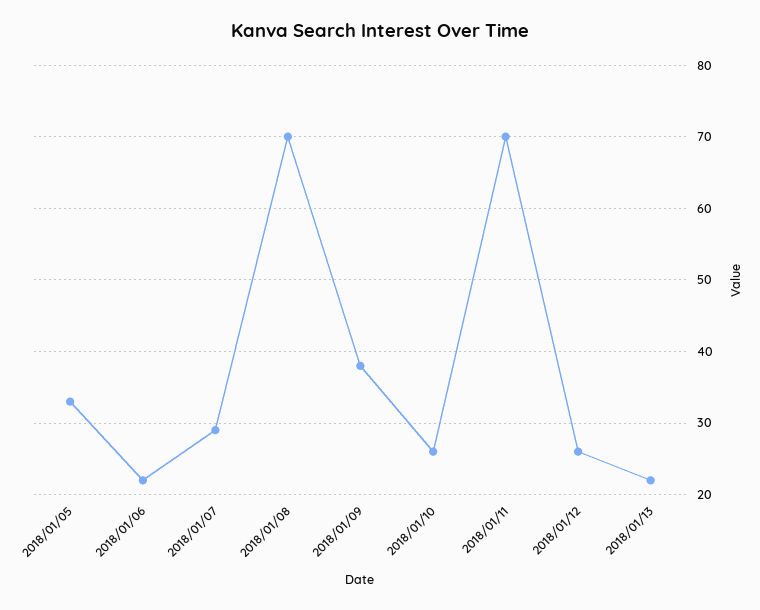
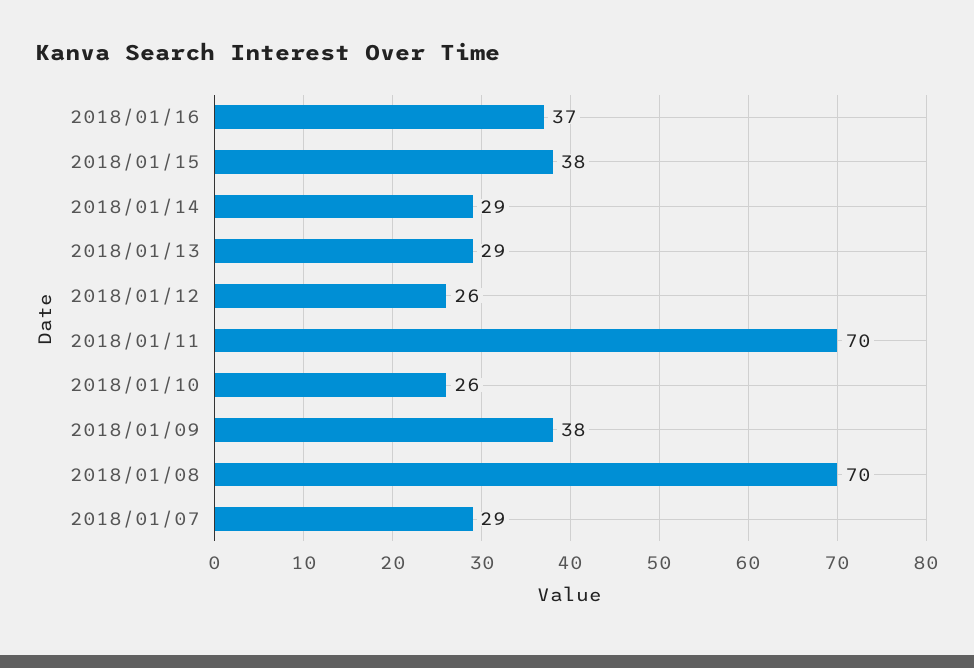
2018/01/05: 33 -> none
2018/01/06: 22 -> none
2018/01/13: 22 -> 29
2018/01/16: none -> 37
2018/01/15: none -> 38
2018/01/14: none -> 29

